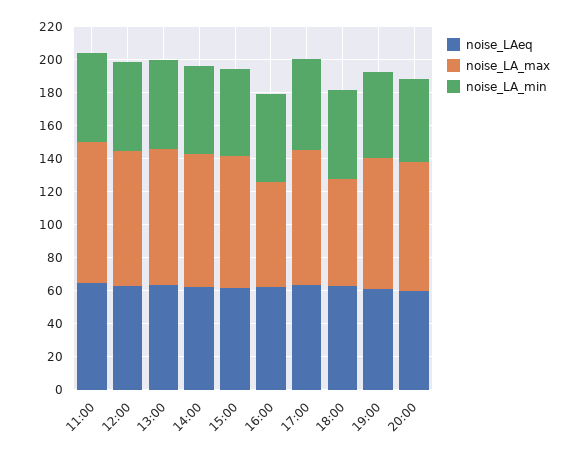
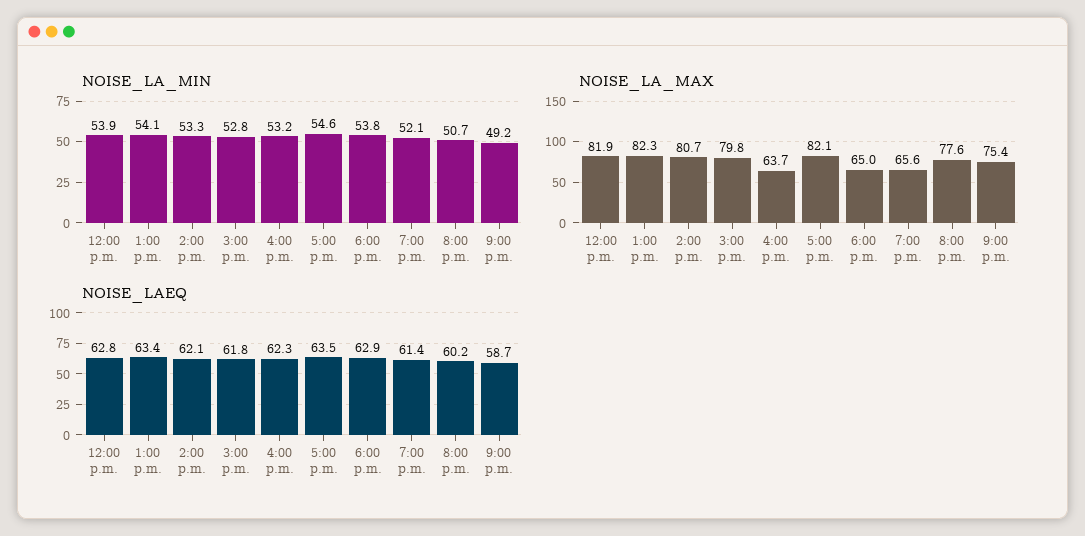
noise_LAeq, 11:00: 65 -> none
noise_LA_max, 11:00: 85 -> none
noise_LA_min, 11:00: 55 -> none
noise_LA_max, 19:00: 80 -> 65.6
noise_LA_min, 9:00 p.m.: none -> 49.2
noise_LA_max, 9:00 p.m.: none -> 75.4
noise_LAeq, 9:00 p.m.: none -> 58.7

